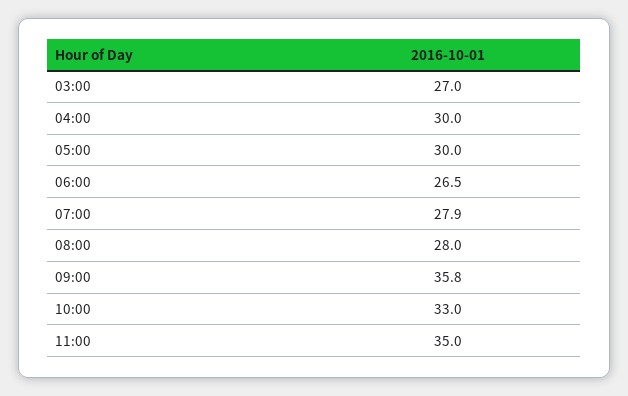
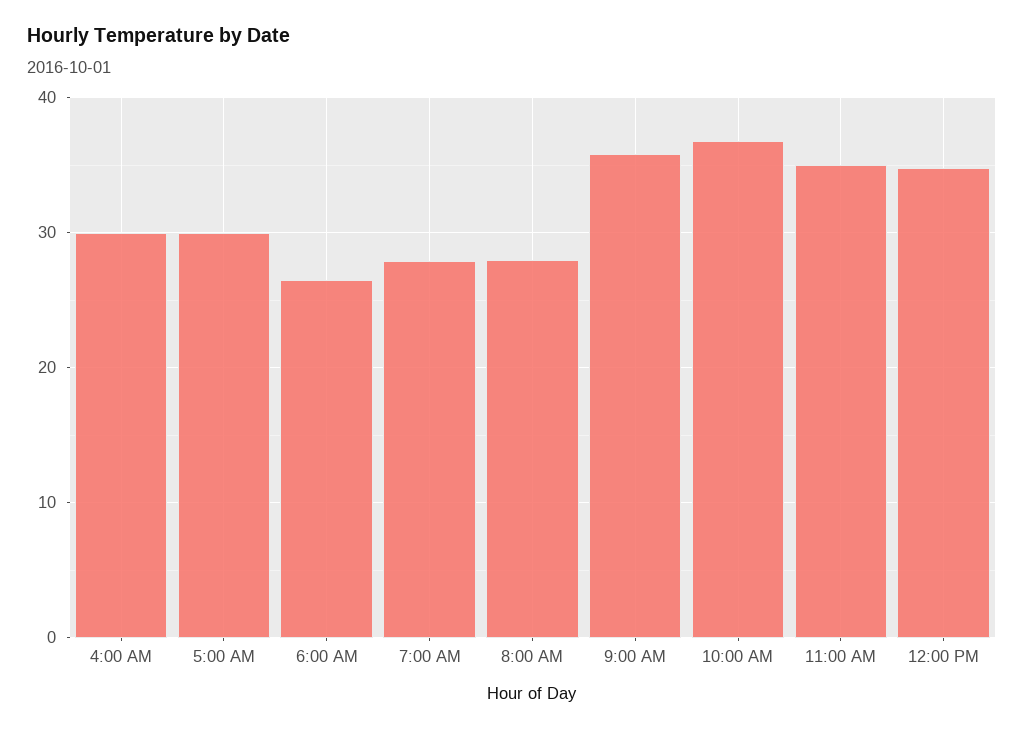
03:00: 27 -> none
10:00: 33 -> 37
12:00 PM: none -> 35

